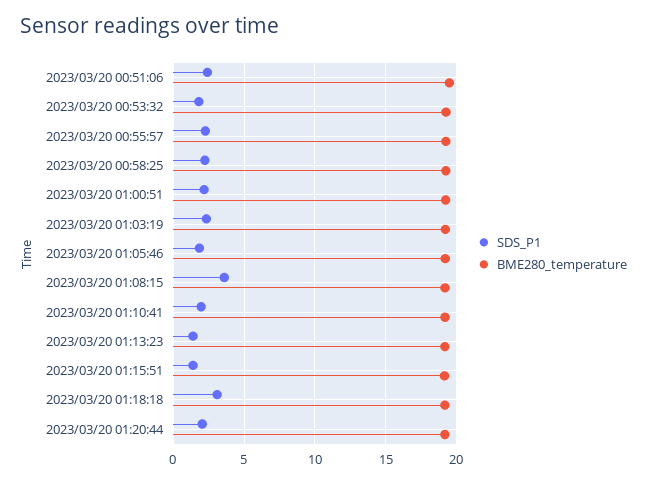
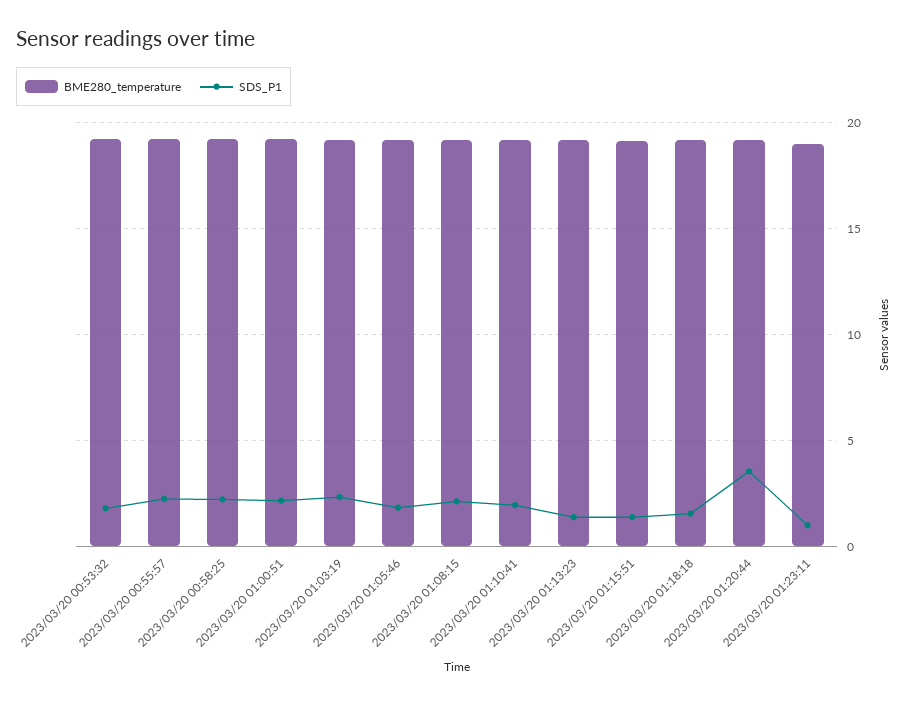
SDS_P1, 2023/03/20 00:51:06: 2.5 -> none
BME280_temperature, 2023/03/20 00:51:06: 19.5 -> none
SDS_P1, 2023/03/20 01:08:15: 3.5 -> 2
SDS_P1, 2023/03/20 01:18:18: 3 -> 1.5
SDS_P1, 2023/03/20 01:20:44: 2 -> 3.5
BME280_temperature, 2023/03/20 01:23:11: none -> 19
SDS_P1, 2023/03/20 01:23:11: none -> 1

